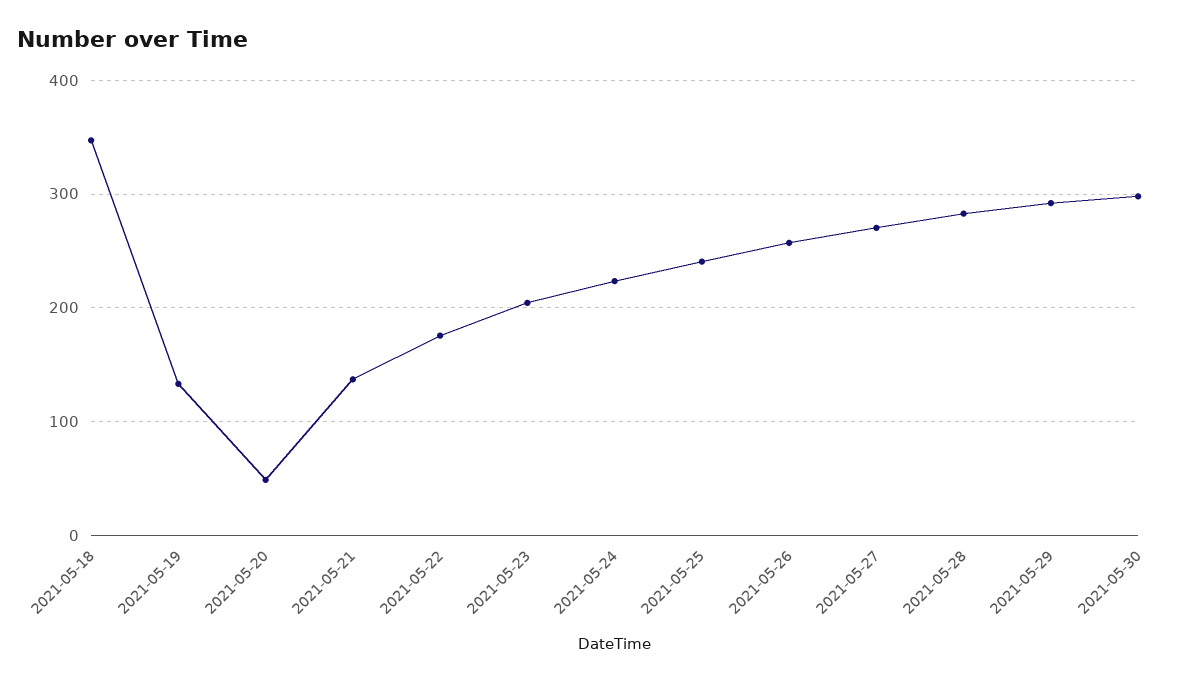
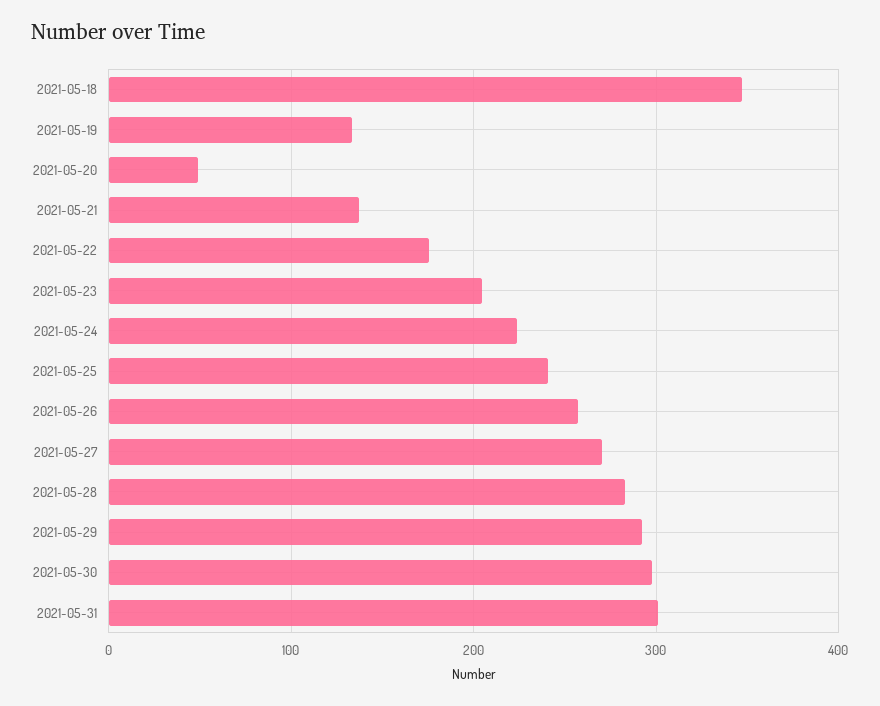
2021-05-31: none -> 300

